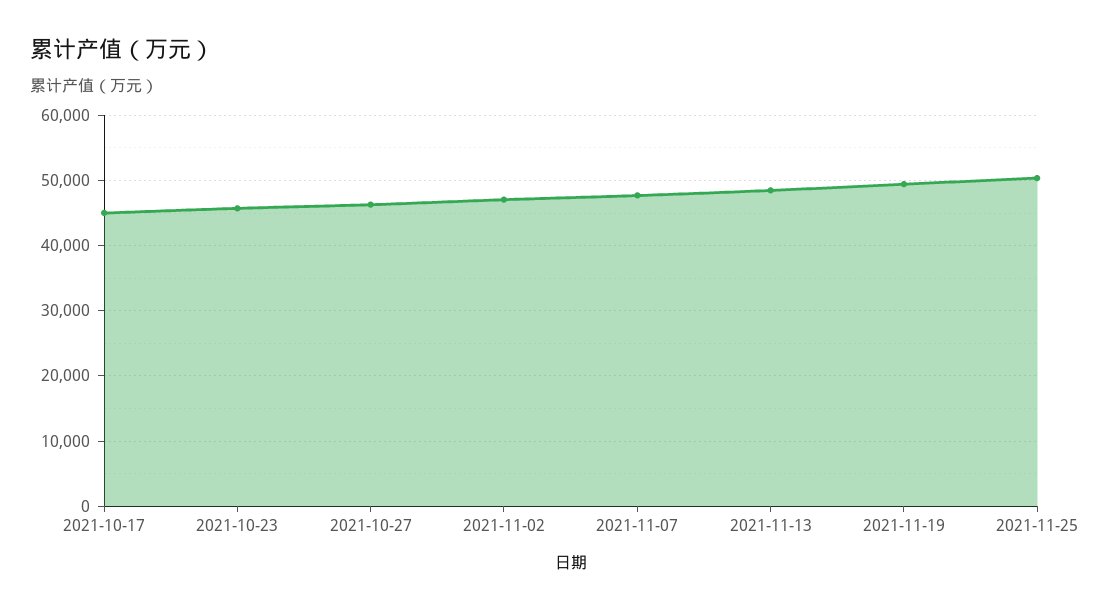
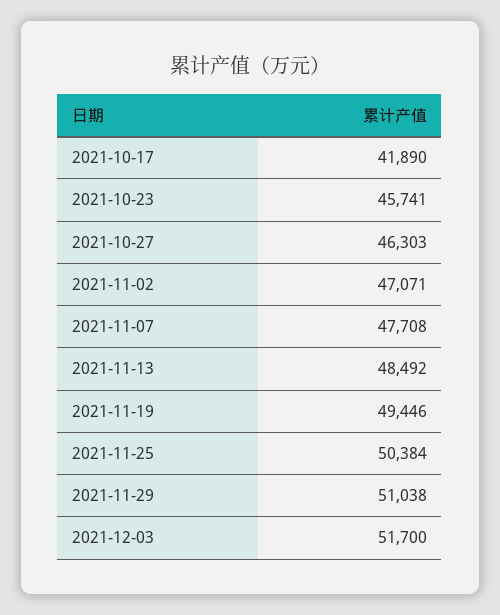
2021-10-17: 45000 -> 41890
2021-11-29: none -> 51038
2021-12-03: none -> 51700

